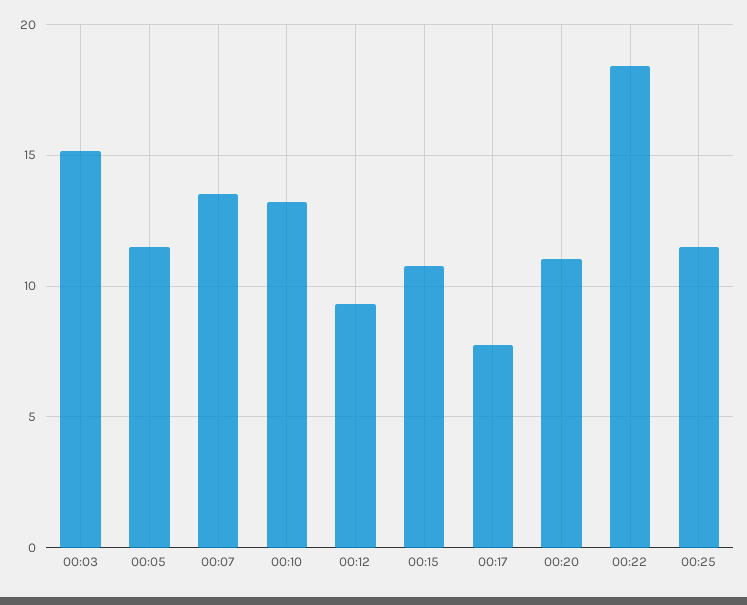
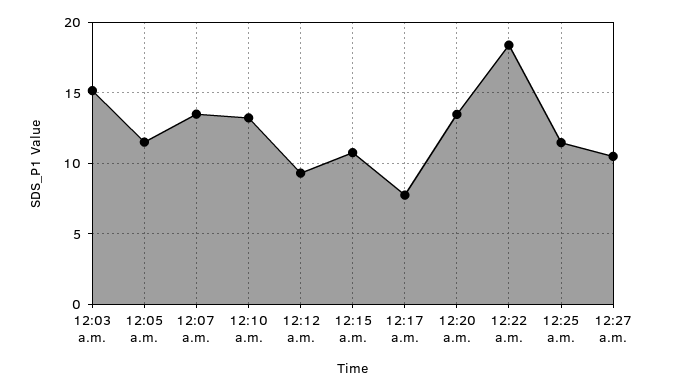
00:20: 11 -> 13.5
12:27 a.m.: none -> 10.5

